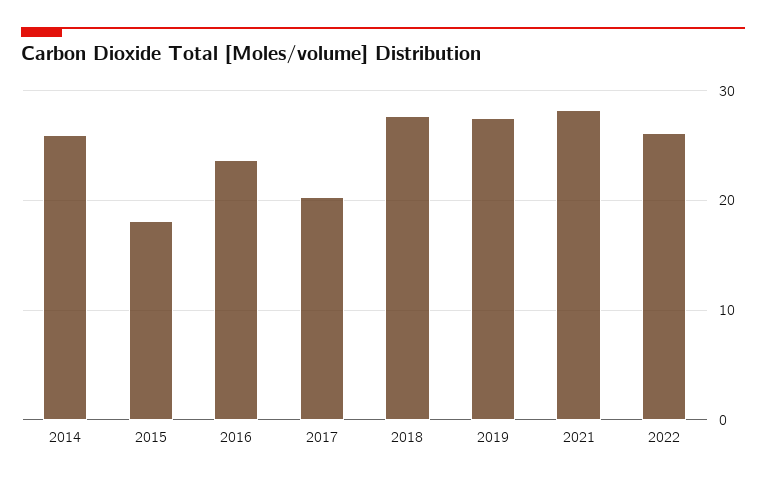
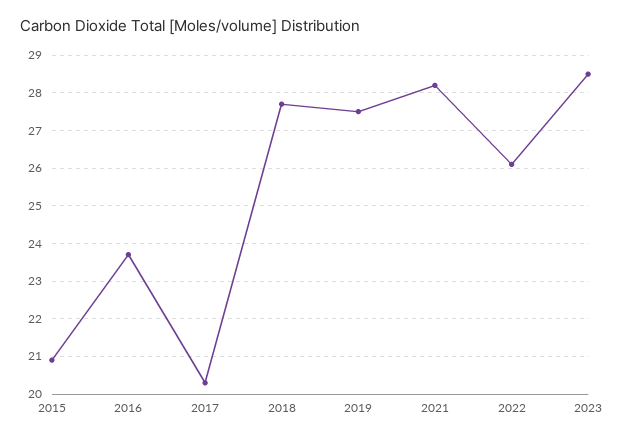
2014: 26 -> none
2015: 18 -> 21
2023: none -> 28.5

